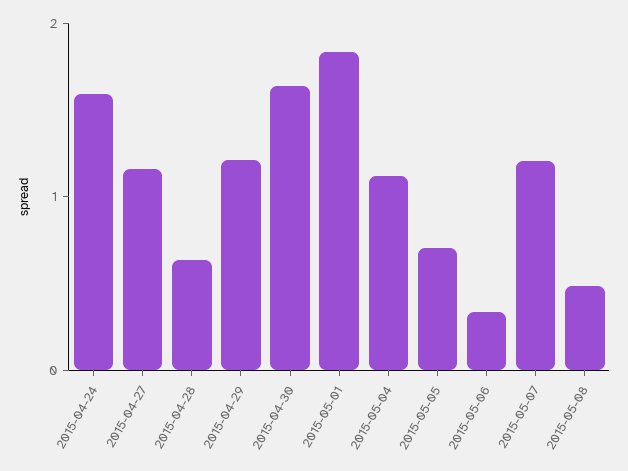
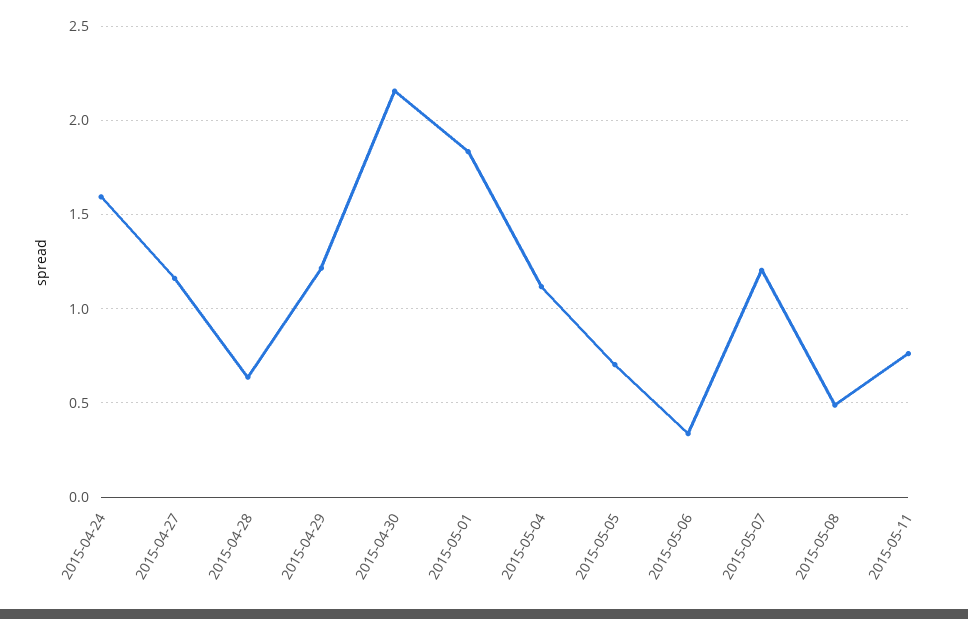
2015-04-30: 1.6 -> 2.15
2015-05-11: none -> 0.75

